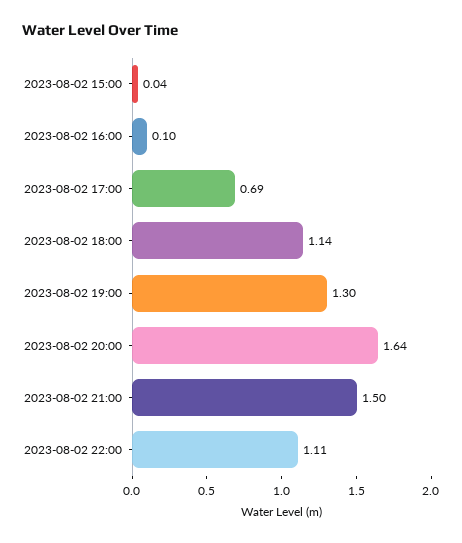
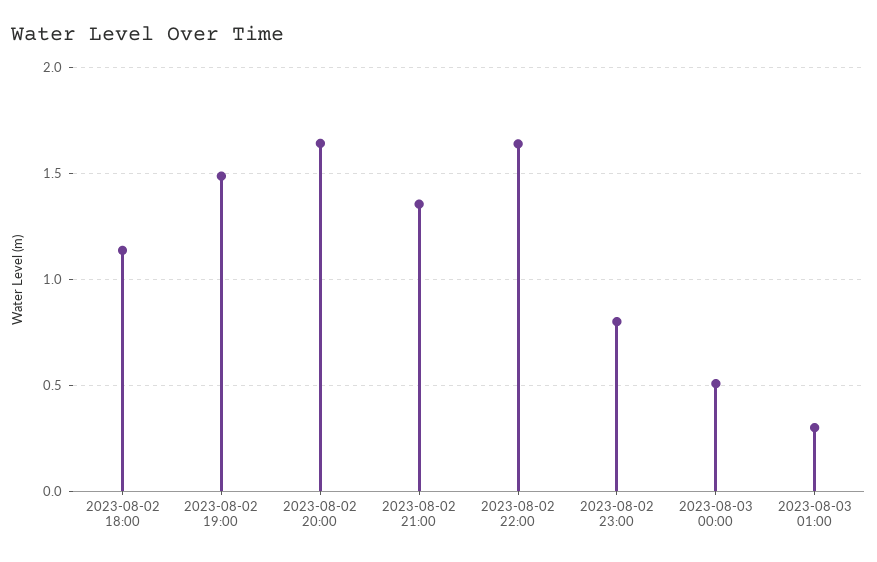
2023-08-02 15:00: 0.04 -> none
2023-08-02 16:00: 0.1 -> none
2023-08-02 17:00: 0.69 -> none
2023-08-02 19:00: 1.3 -> 1.5
2023-08-02 21:00: 1.5 -> 1.35
2023-08-02 22:00: 1.11 -> 1.65
2023-08-02 23:00: none -> 0.8
2023-08-03 00:00: none -> 0.5
2023-08-03 01:00: none -> 0.3

